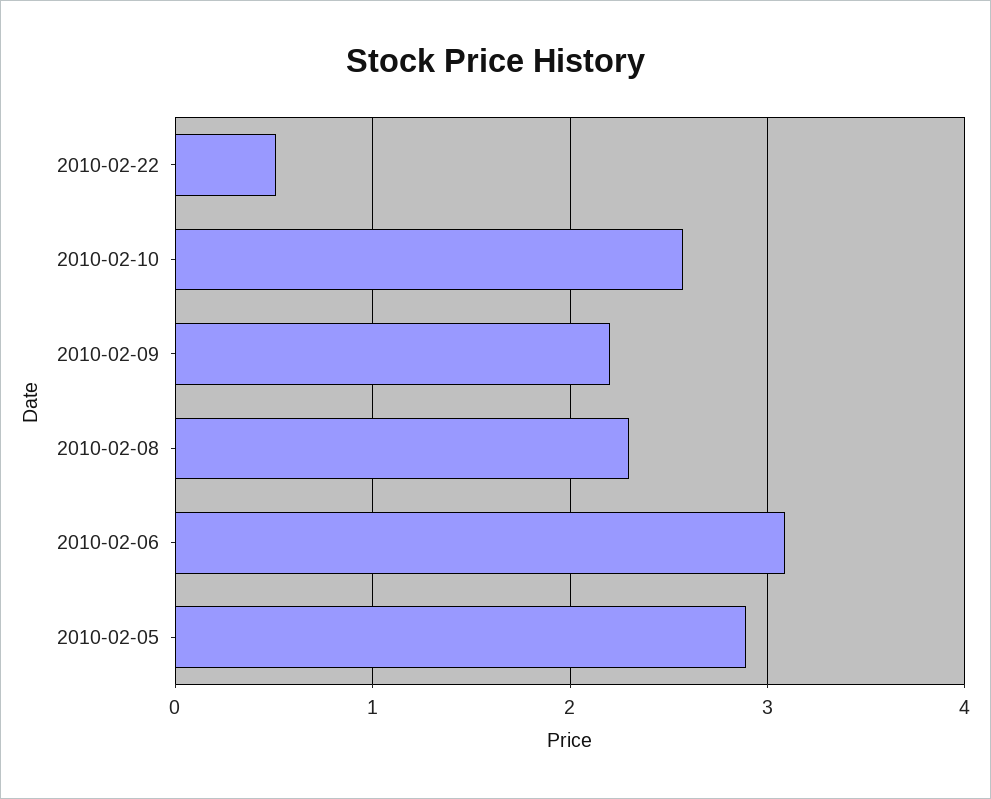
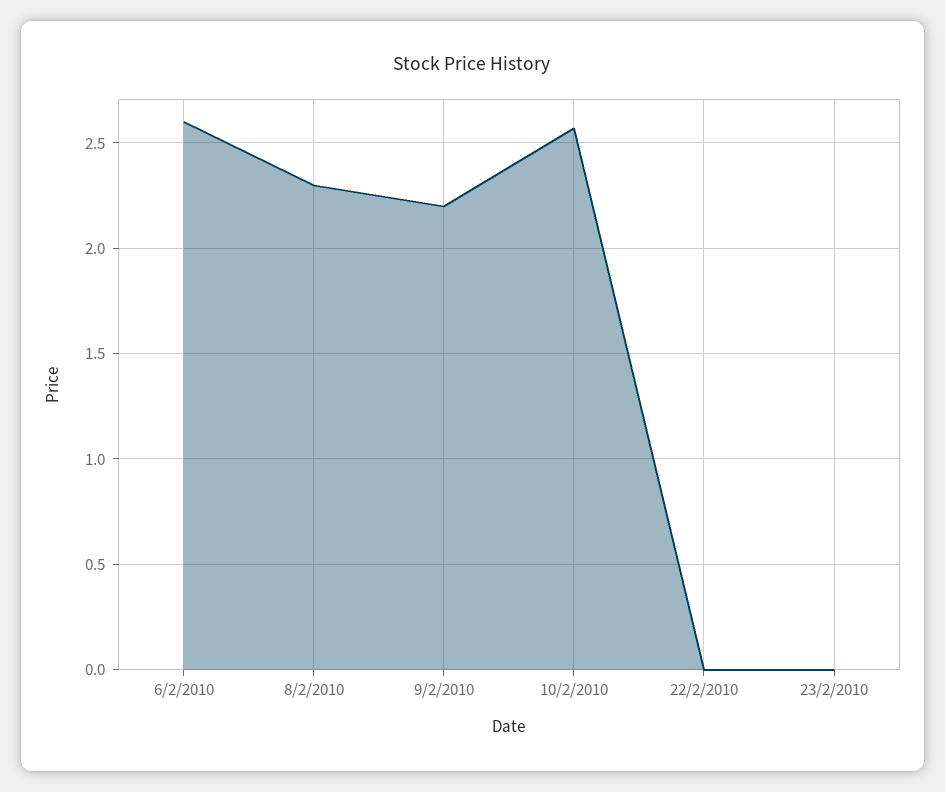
2010-02-22: 0.5 -> 0
2010-02-06: 3.1 -> 2.6
2010-02-05: 2.9 -> none
23/2/2010: none -> 0

